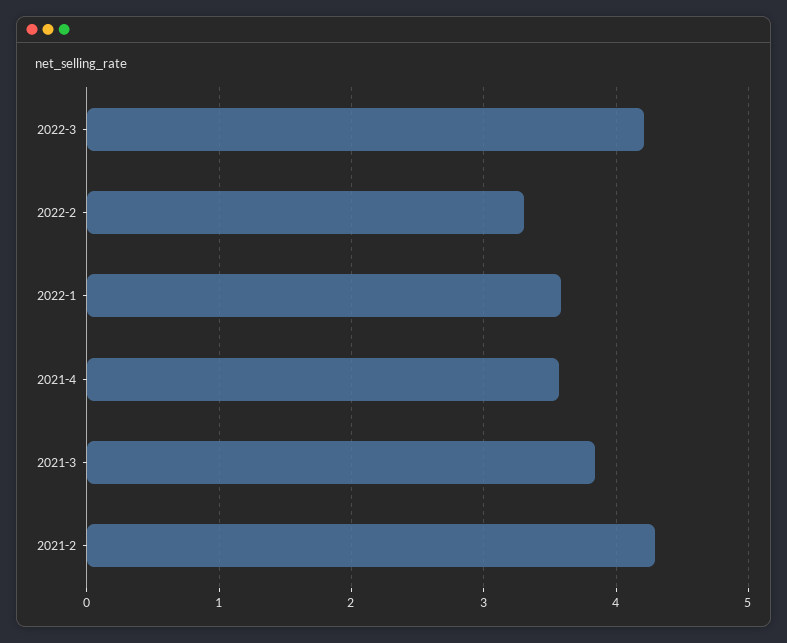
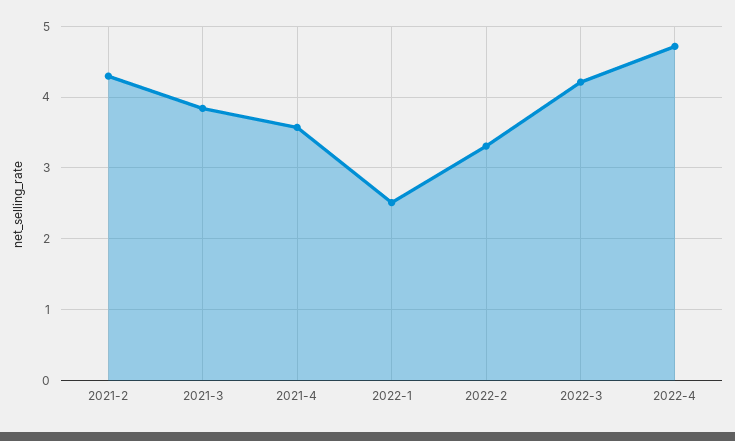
2022-1: 3.6 -> 2.5
2022-4: none -> 4.7

